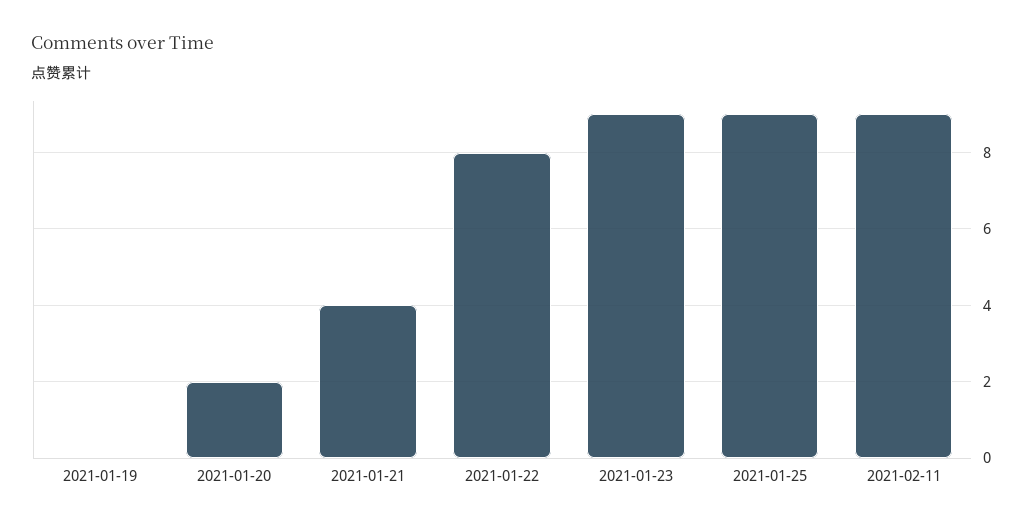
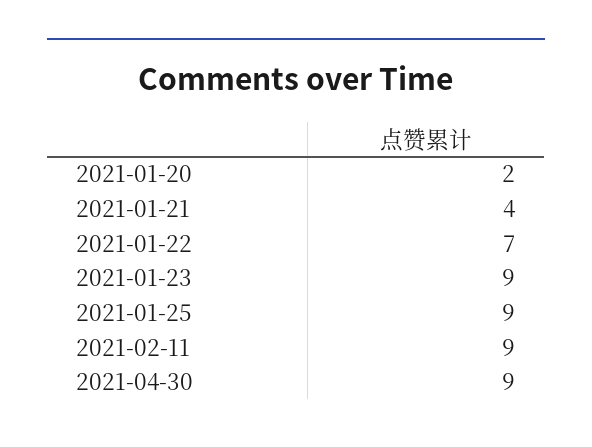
2021-01-19: 0 -> none
2021-01-22: 8 -> 7
2021-04-30: none -> 9

